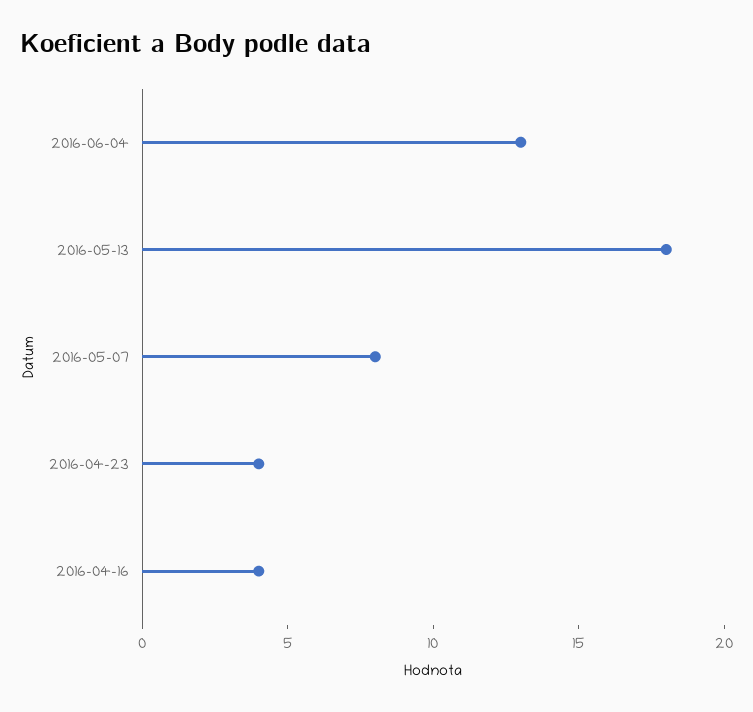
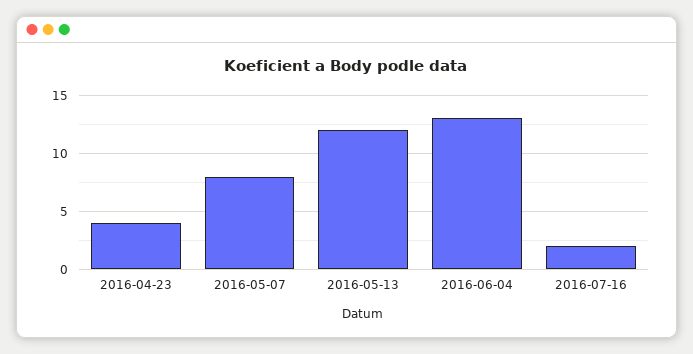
2016-05-13: 18 -> 12
2016-04-16: 4 -> none
2016-07-16: none -> 2

